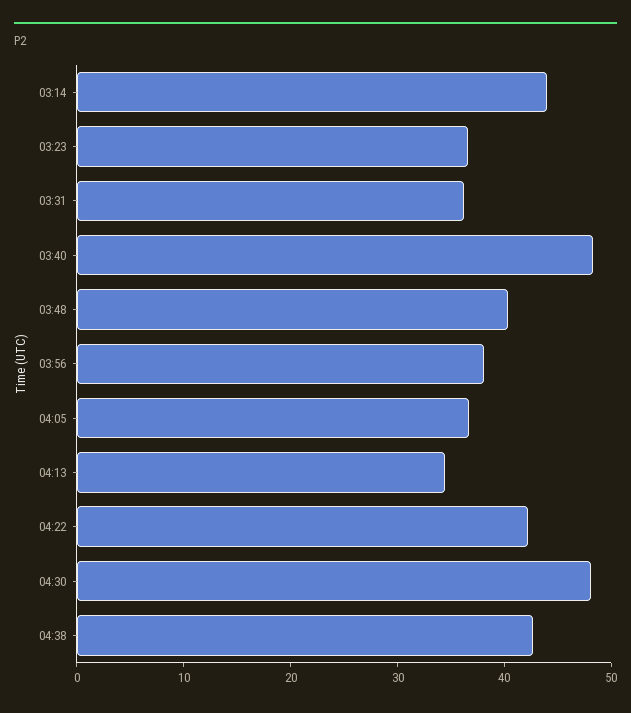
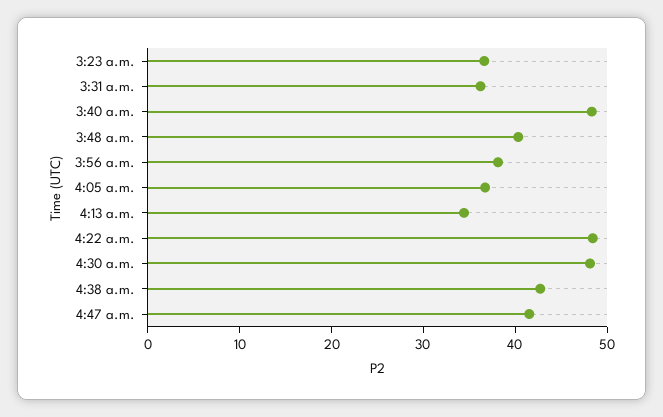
03:14: 44 -> none
04:22: 42 -> 48
4:47 a.m.: none -> 42

